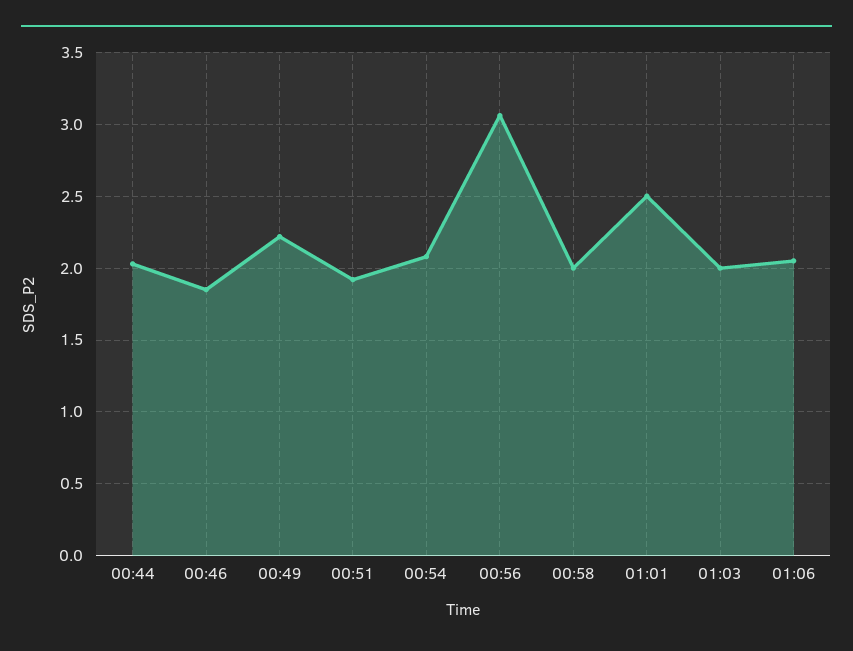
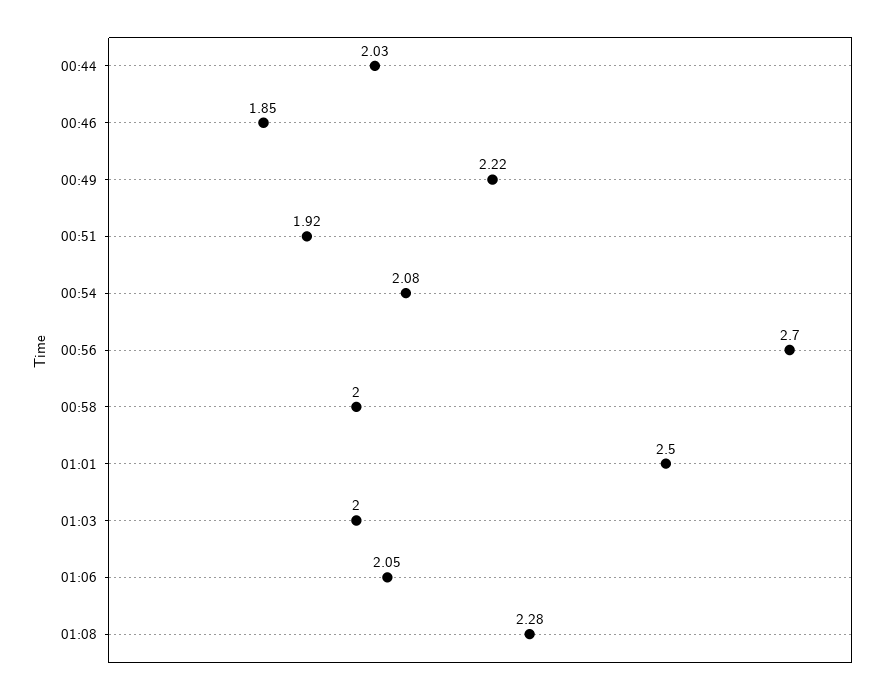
00:56: 3.05 -> 2.7
01:08: none -> 2.28

